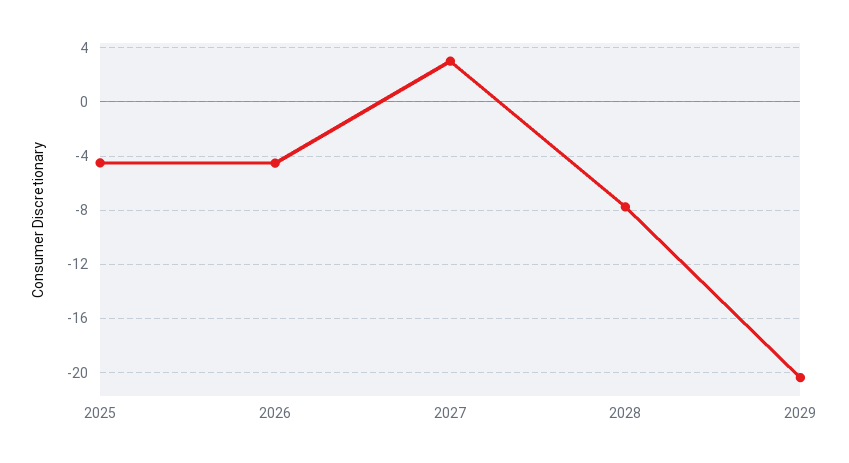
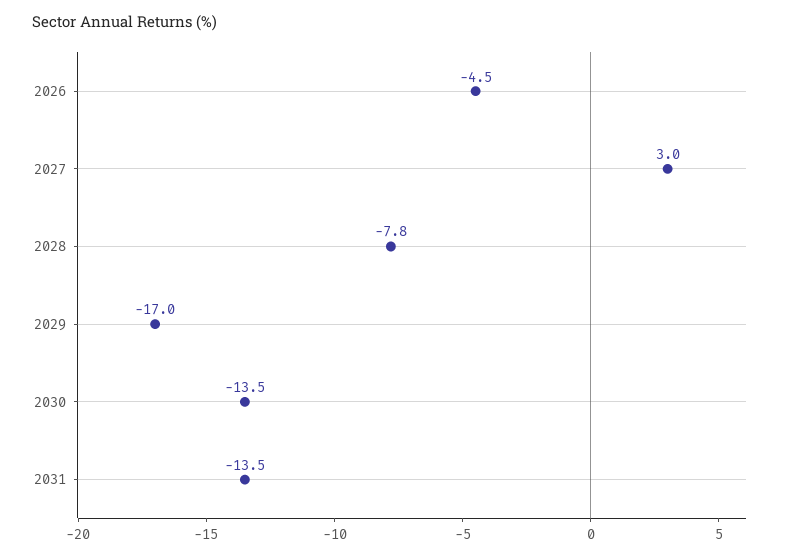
2025: -4.5 -> none
2029: -20.5 -> -17
2030: none -> -13.5
2031: none -> -13.5

